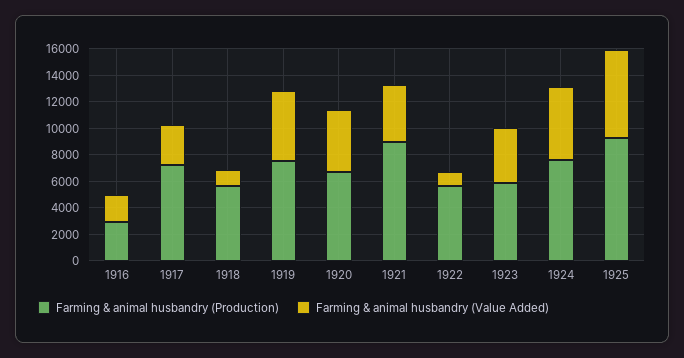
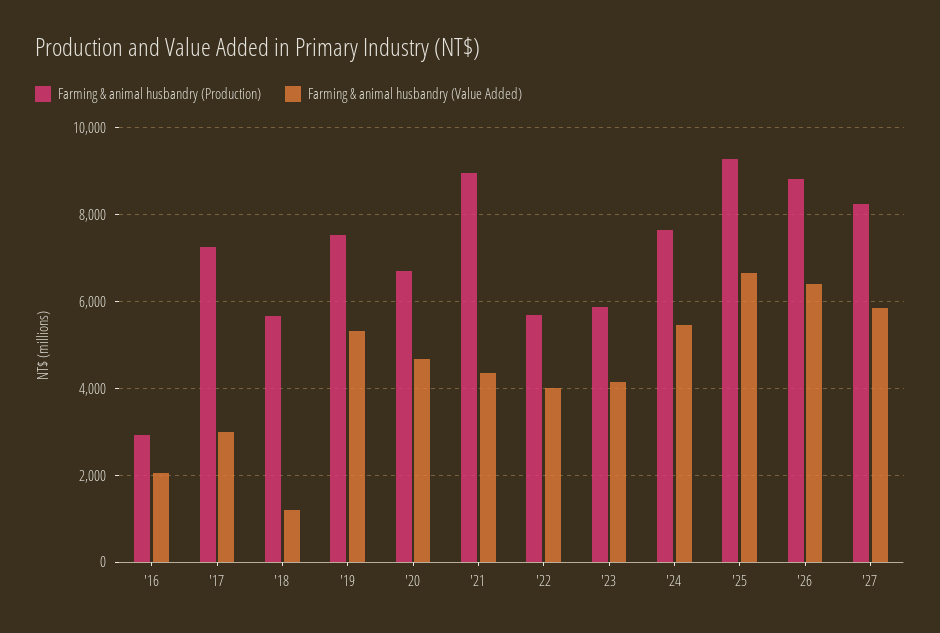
Farming & animal husbandry (Value Added), 1922: 1000 -> 4000
Farming & animal husbandry (Production), '26: none -> 8800
Farming & animal husbandry (Value Added), '26: none -> 6400
Farming & animal husbandry (Production), '27: none -> 8200
Farming & animal husbandry (Value Added), '27: none -> 5800

